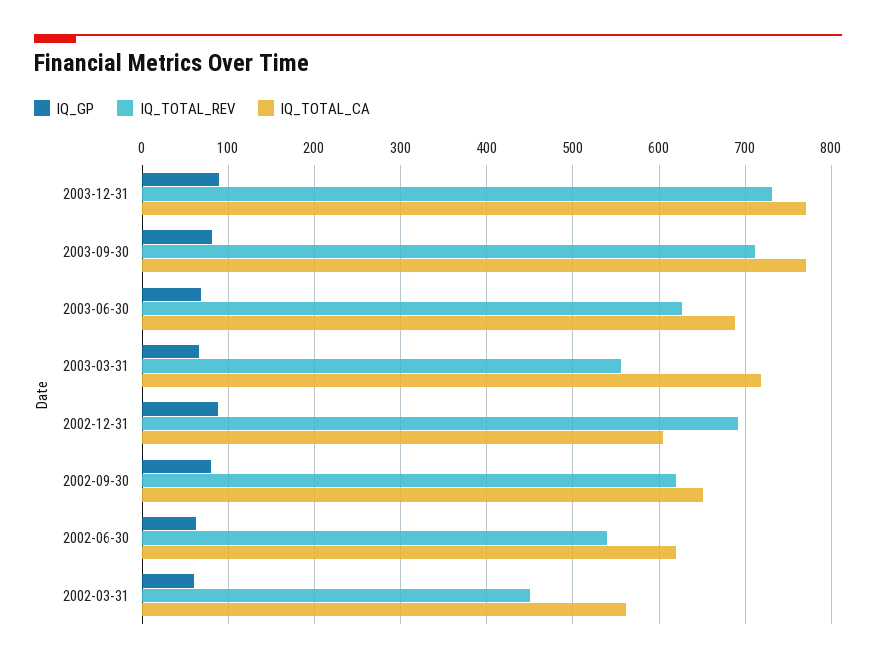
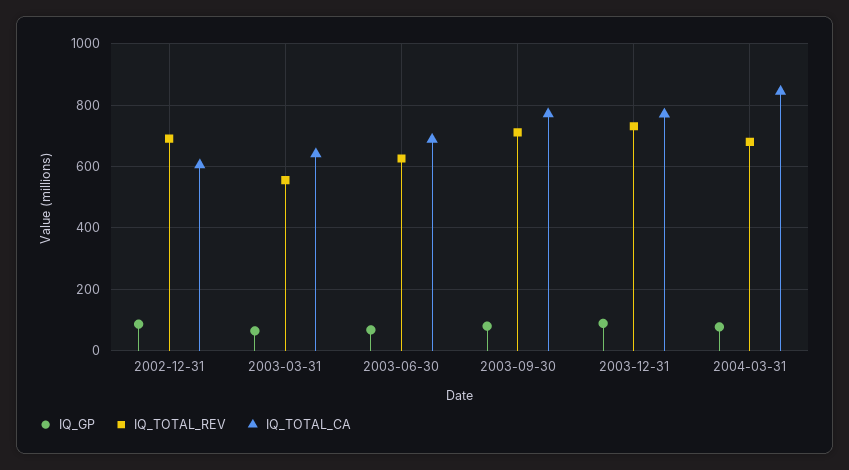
IQ_TOTAL_CA, 2003-03-31: 720 -> 640
IQ_GP, 2002-09-30: 80 -> none
IQ_TOTAL_REV, 2002-09-30: 620 -> none
IQ_TOTAL_CA, 2002-09-30: 650 -> none
IQ_GP, 2002-06-30: 60 -> none
IQ_TOTAL_REV, 2002-06-30: 540 -> none
IQ_TOTAL_CA, 2002-06-30: 620 -> none
IQ_GP, 2002-03-31: 60 -> none
IQ_TOTAL_REV, 2002-03-31: 450 -> none
IQ_TOTAL_CA, 2002-03-31: 560 -> none
IQ_GP, 2004-03-31: none -> 80
IQ_TOTAL_REV, 2004-03-31: none -> 680
IQ_TOTAL_CA, 2004-03-31: none -> 840

